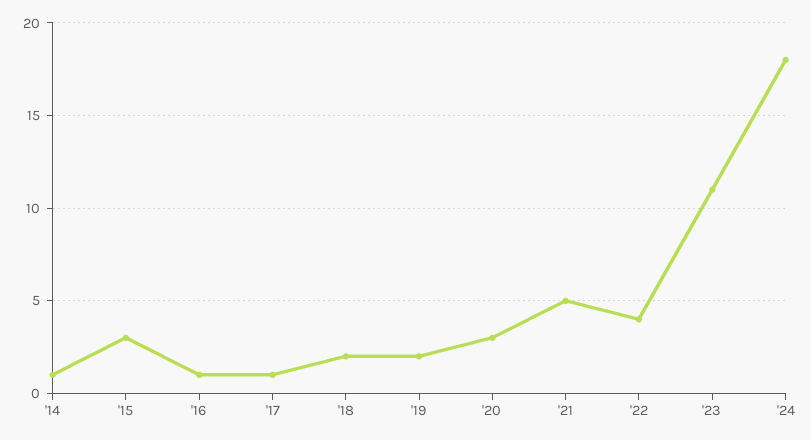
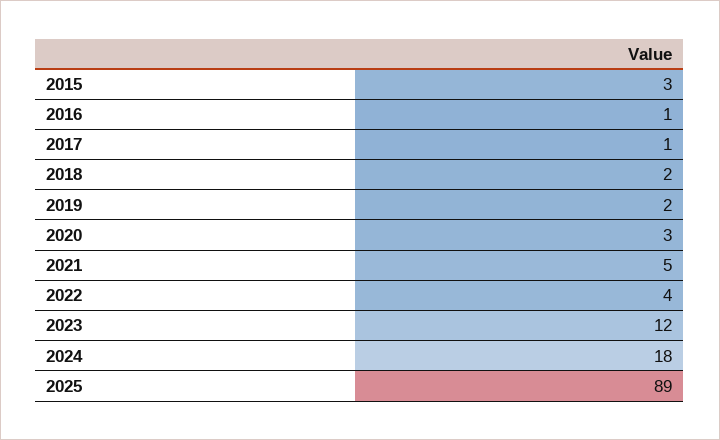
'14: 1 -> none
'23: 11 -> 12
2025: none -> 89

